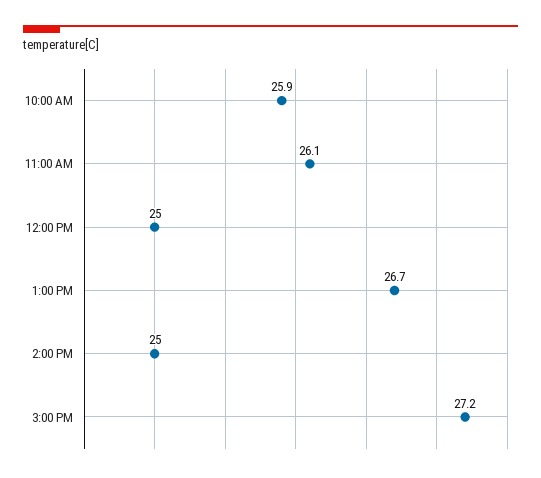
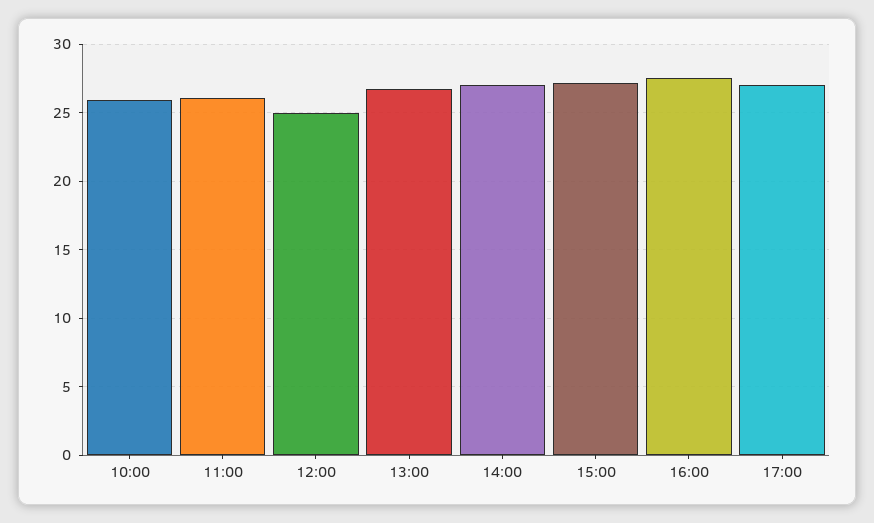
2:00 PM: 25 -> 27
16:00: none -> 27.5
17:00: none -> 27

